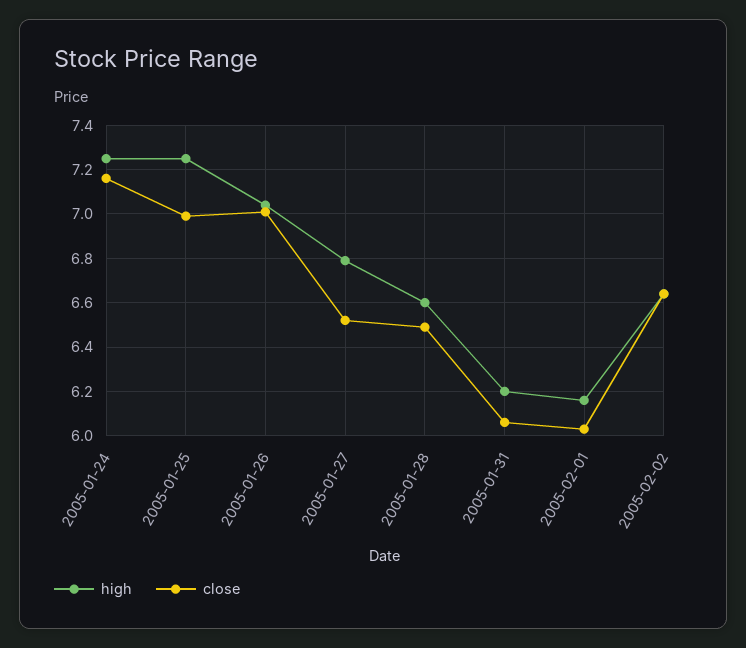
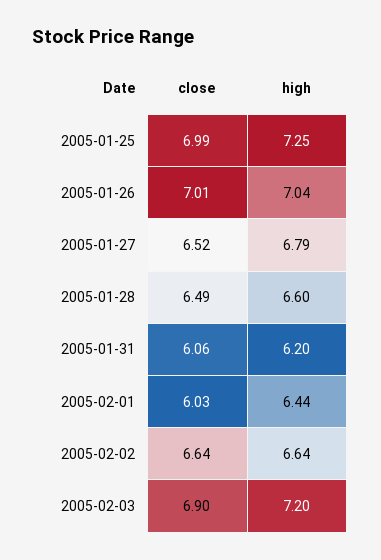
high, 2005-01-24: 7.25 -> none
close, 2005-01-24: 7.15 -> none
high, 2005-02-01: 6.15 -> 6.44
close, 2005-02-03: none -> 6.9
high, 2005-02-03: none -> 7.2

